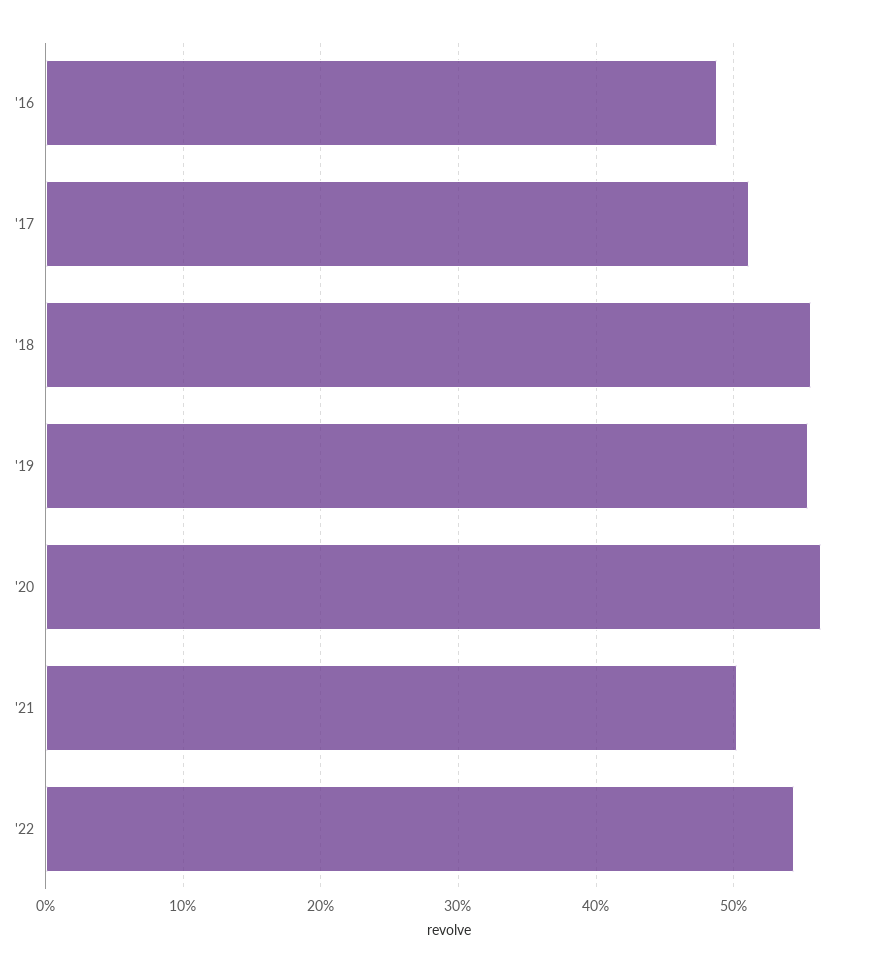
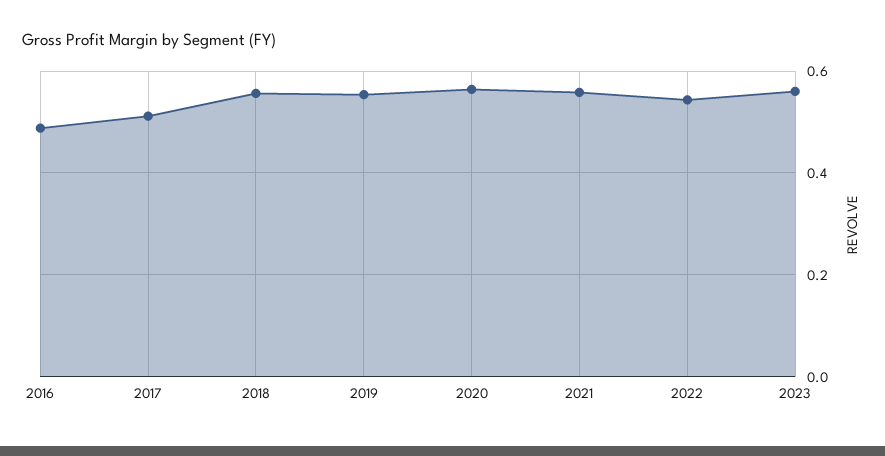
'21: 0.5 -> 0.56
2023: none -> 0.56

